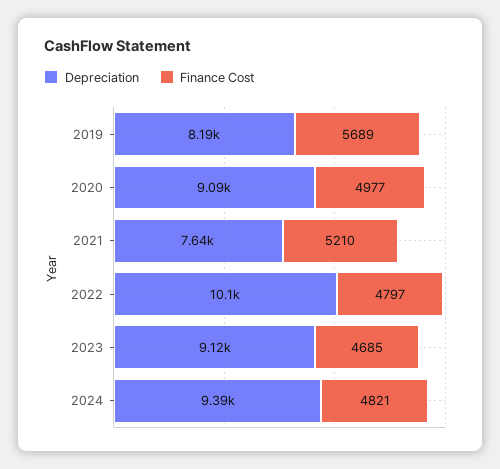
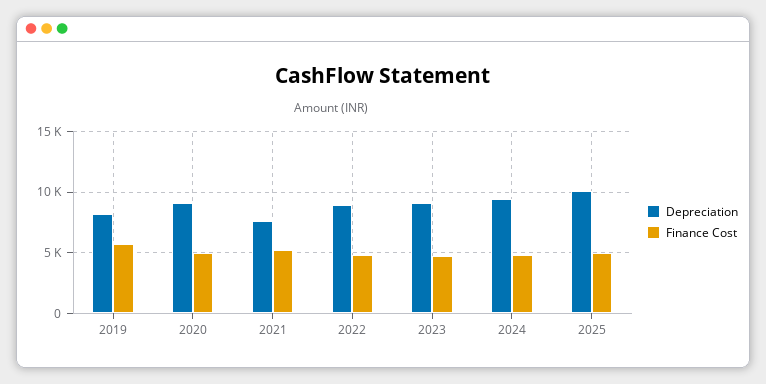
Depreciation, 2022: 10100 -> 9000
Depreciation, 2025: none -> 10000
Finance Cost, 2025: none -> 5000

